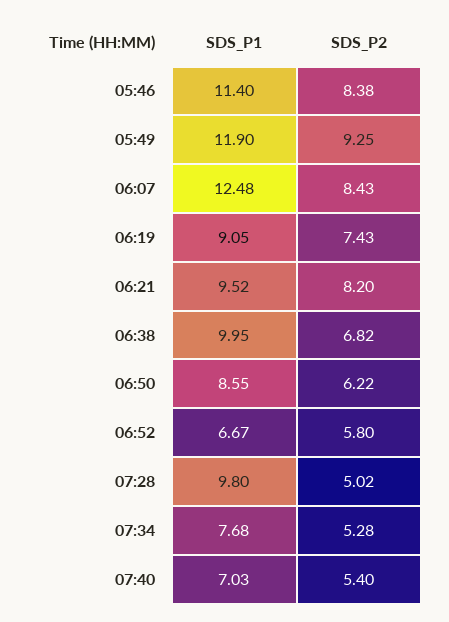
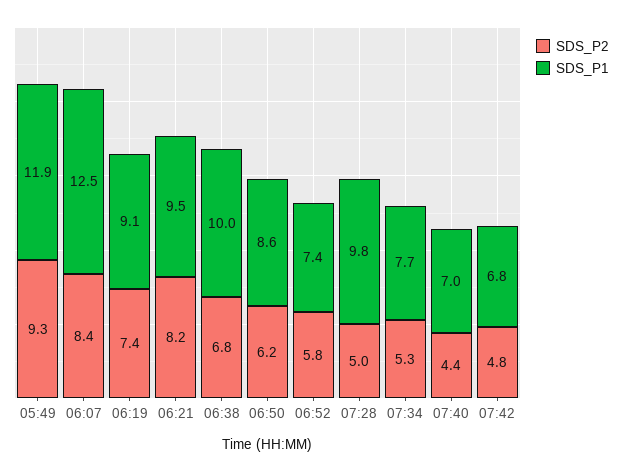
SDS_P1, 05:46: 11.4 -> none
SDS_P2, 05:46: 8.38 -> none
SDS_P1, 06:52: 6.67 -> 7.4
SDS_P2, 07:40: 5.4 -> 4.4
SDS_P2, 07:42: none -> 4.8
SDS_P1, 07:42: none -> 6.8

